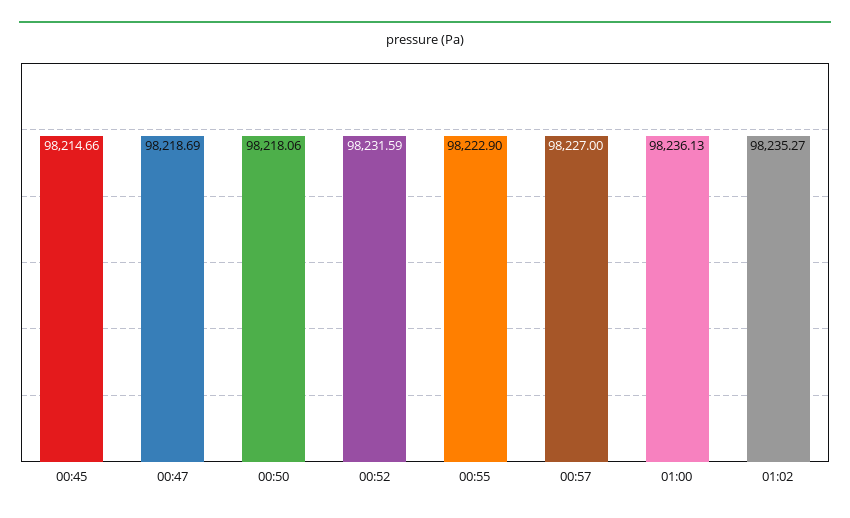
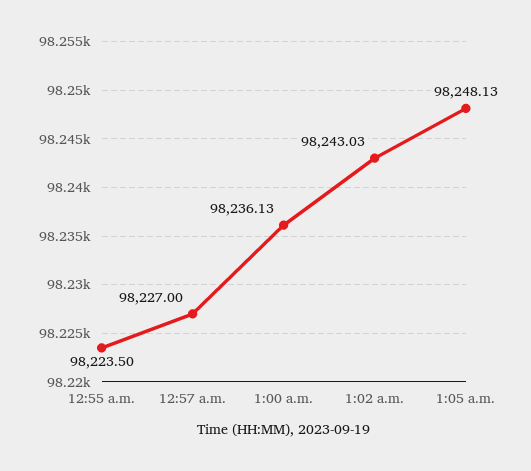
00:45: 98214.66 -> none
00:47: 98218.69 -> none
00:50: 98218.06 -> none
00:52: 98231.59 -> none
00:55: 98222.9 -> 98223.5
01:02: 98235.27 -> 98243.03
1:05 a.m.: none -> 98248.13

